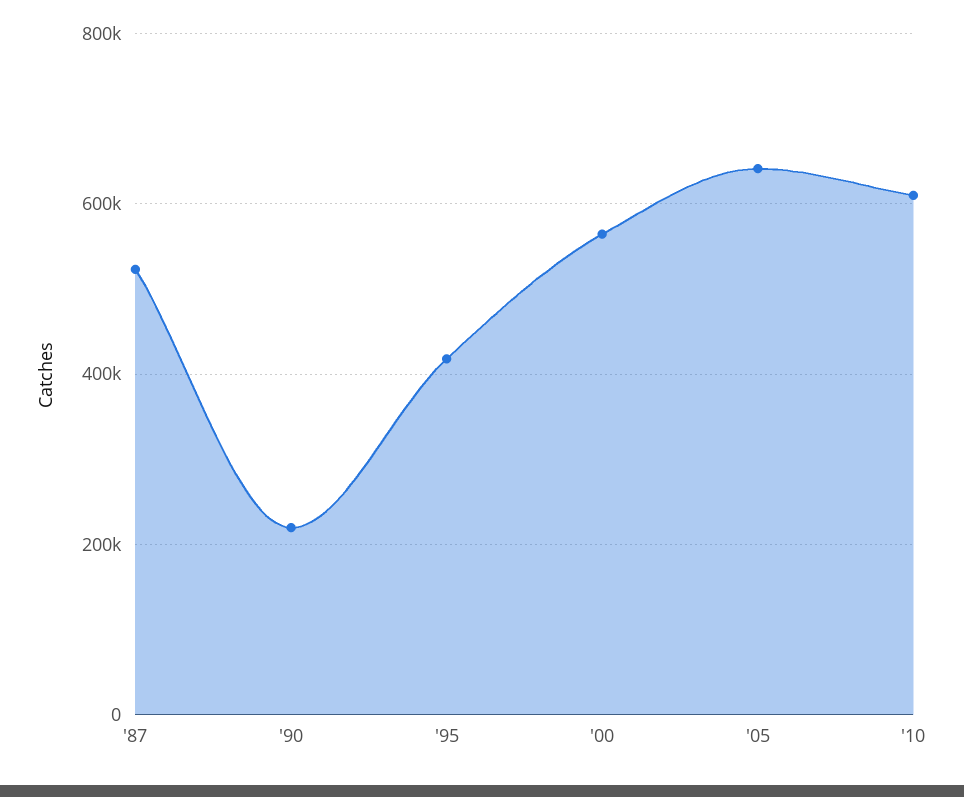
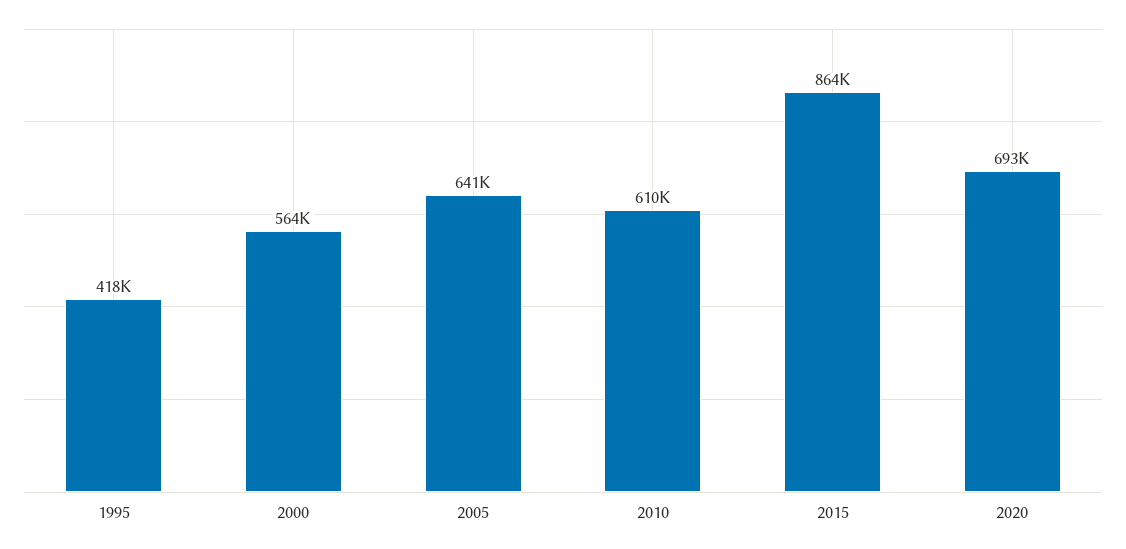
'87: 520000 -> none
'90: 220000 -> none
2015: none -> 864000
2020: none -> 693000

